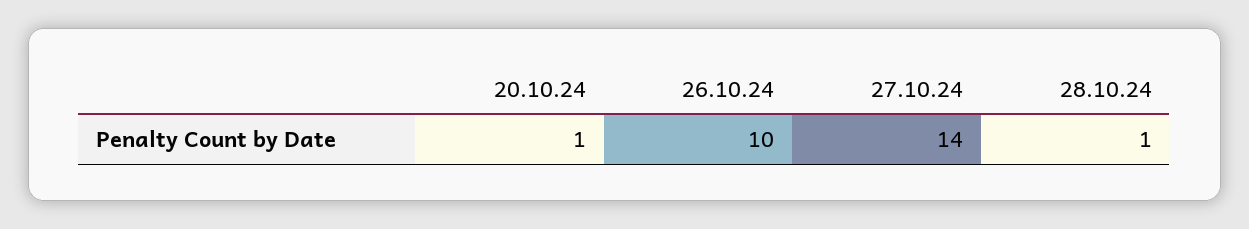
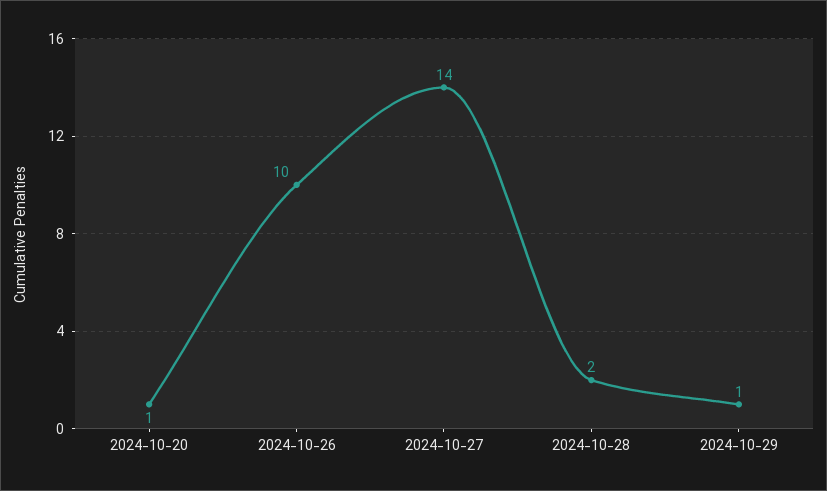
28.10.24: 1 -> 2
2024-10-29: none -> 1

